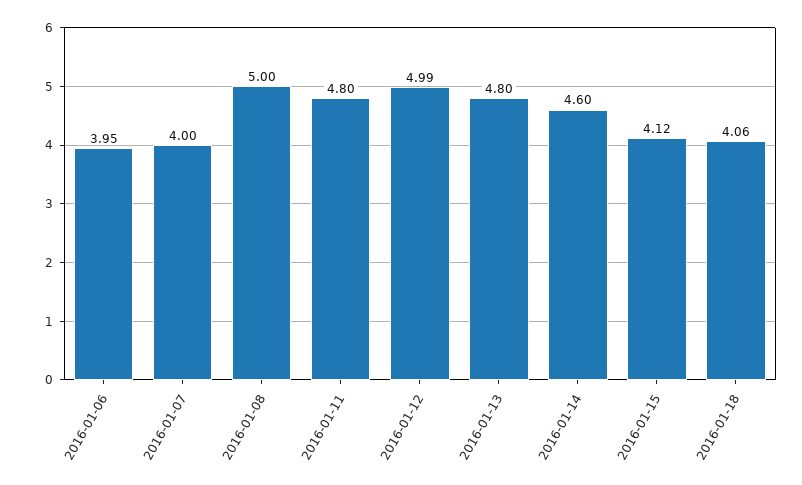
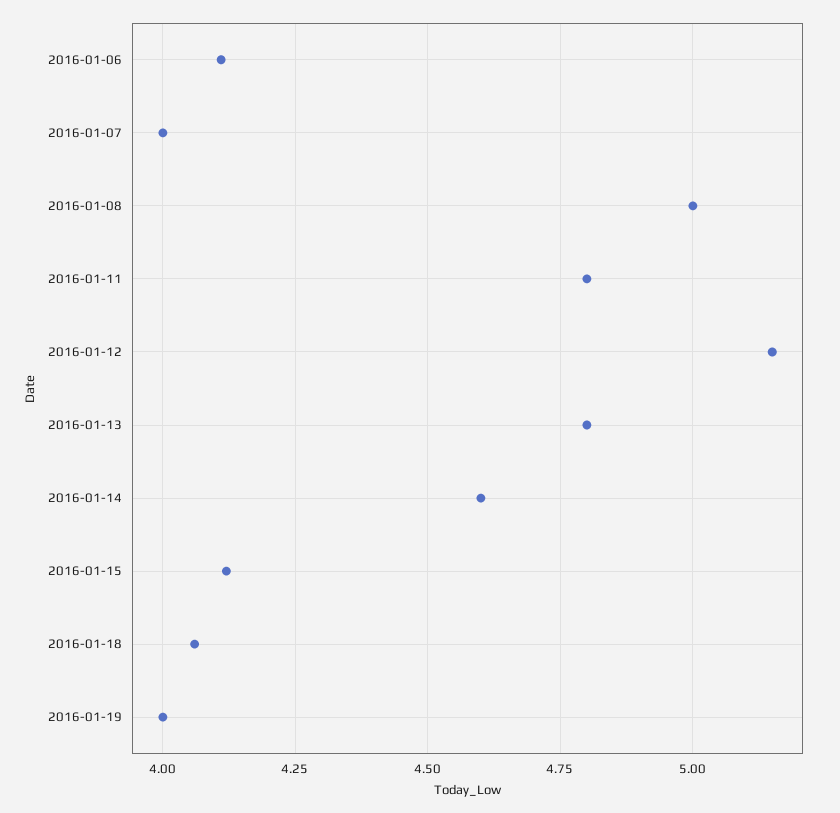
2016-01-06: 3.95 -> 4.1
2016-01-12: 4.99 -> 5.15
2016-01-19: none -> 4

